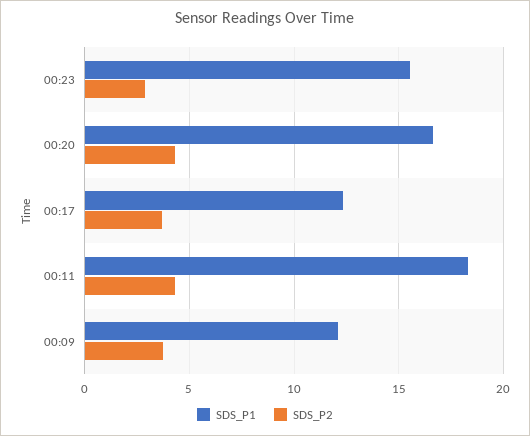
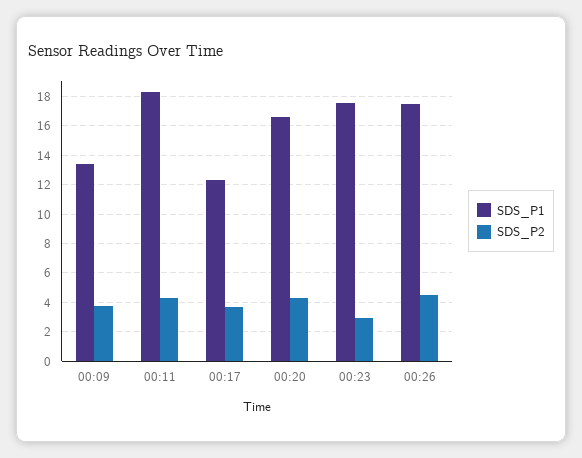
SDS_P1, 00:23: 15.5 -> 17.5
SDS_P1, 00:09: 12 -> 13.5
SDS_P1, 00:26: none -> 17.5
SDS_P2, 00:26: none -> 4.5

